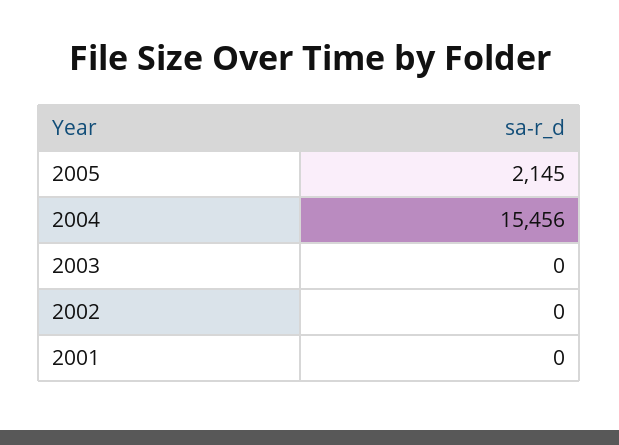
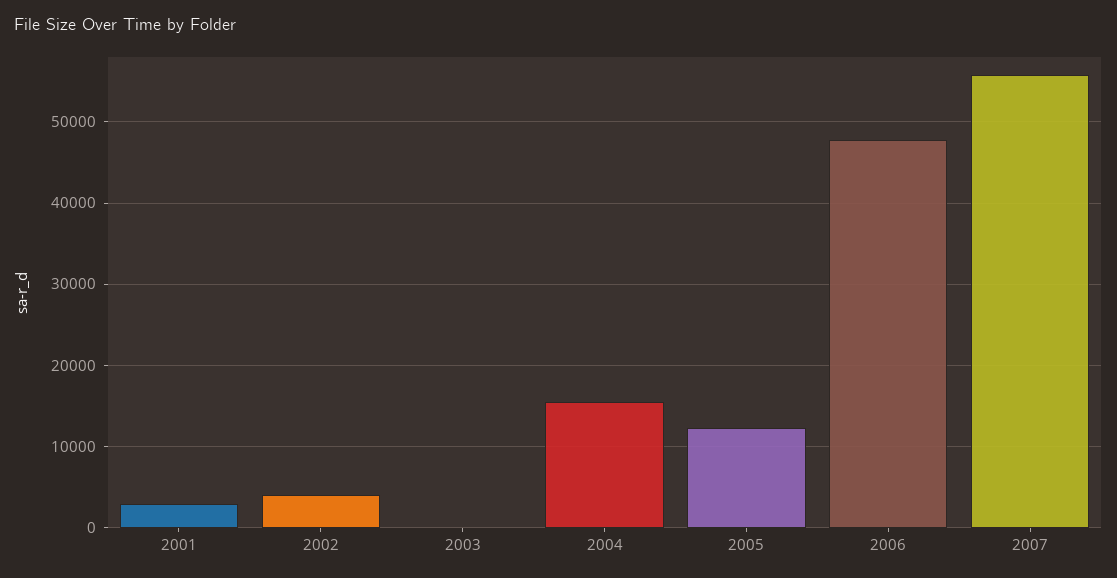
2005: 2145 -> 12000
2002: 0 -> 4000
2001: 0 -> 3000
2006: none -> 48000
2007: none -> 56000

